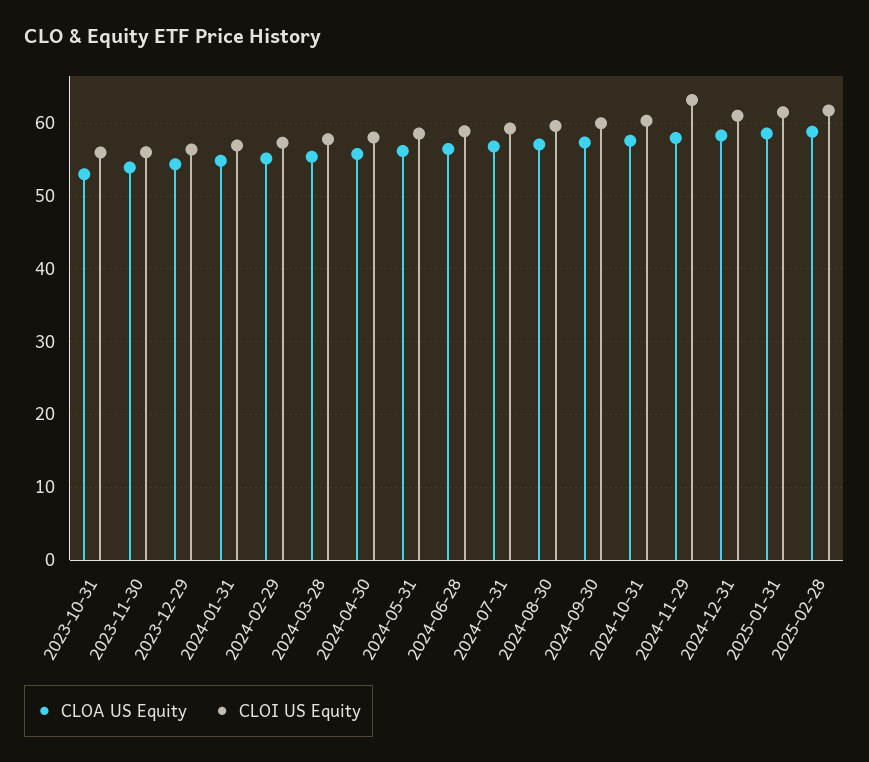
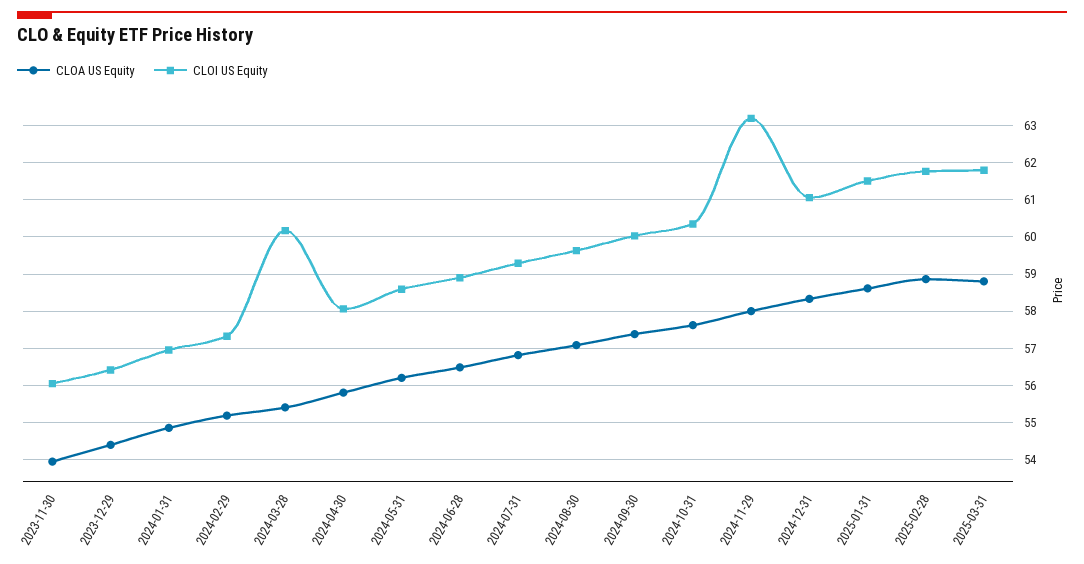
CLOA US Equity, 2023-10-31: 53 -> none
CLOI US Equity, 2023-10-31: 56 -> none
CLOI US Equity, 2024-03-28: 58 -> 60.2
CLOA US Equity, 2025-03-31: none -> 58.8
CLOI US Equity, 2025-03-31: none -> 61.8

